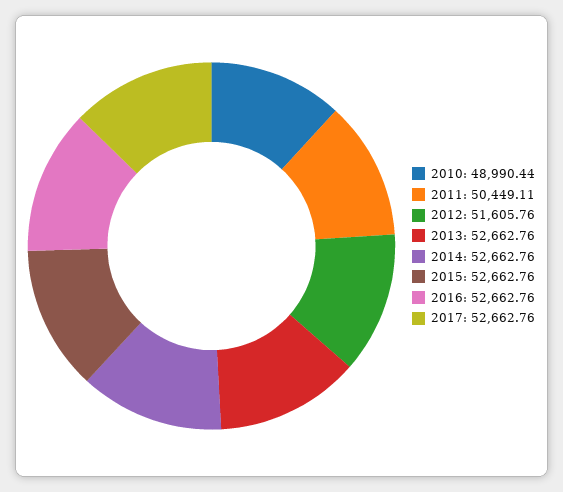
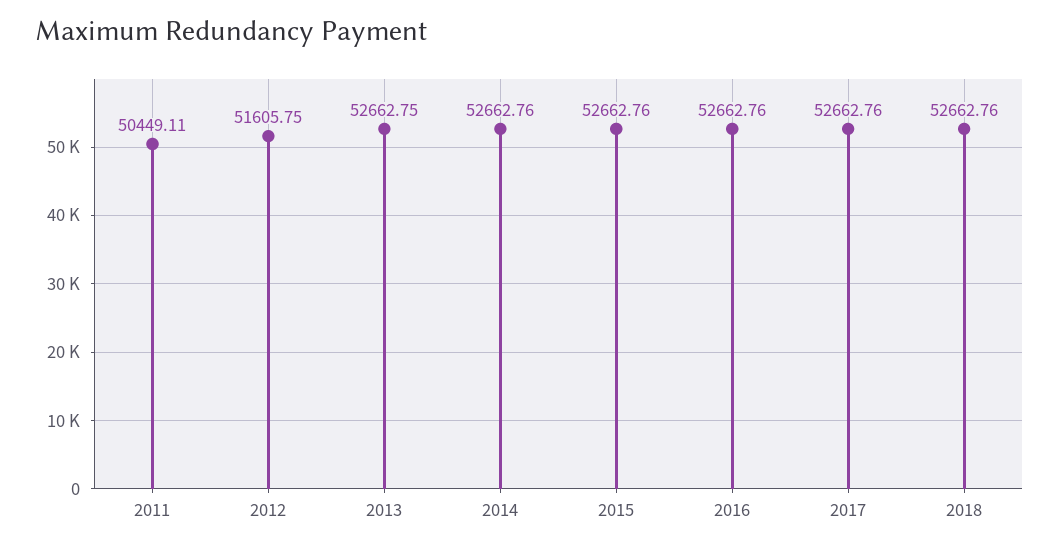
2010: 48990.44 -> none
2012: 51605.76 -> 51605.75
2013: 52662.76 -> 52662.75
2018: none -> 52662.76

